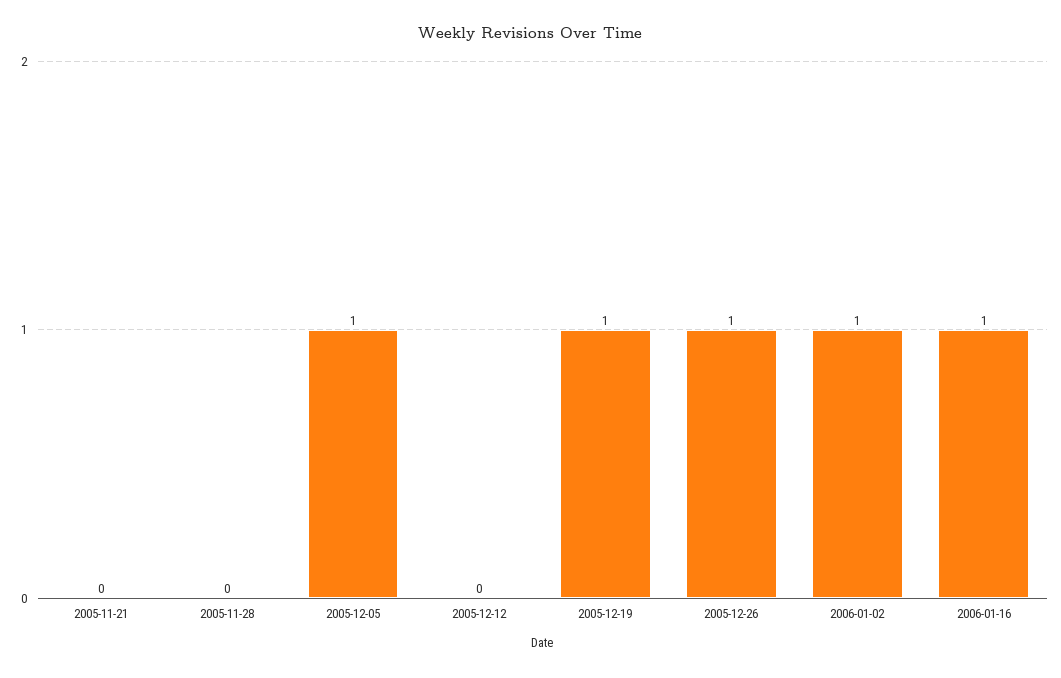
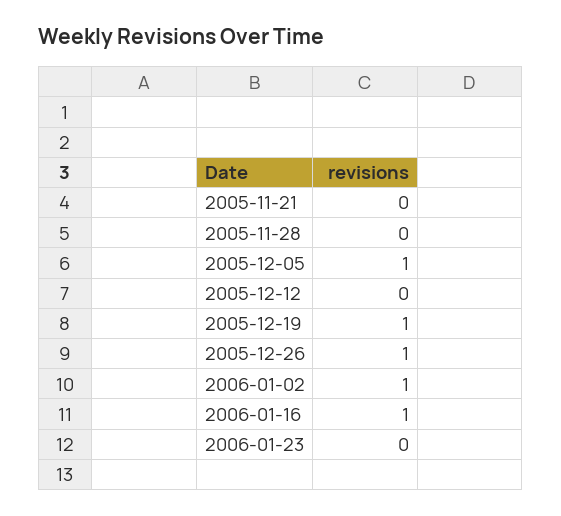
2006-01-23: none -> 0

